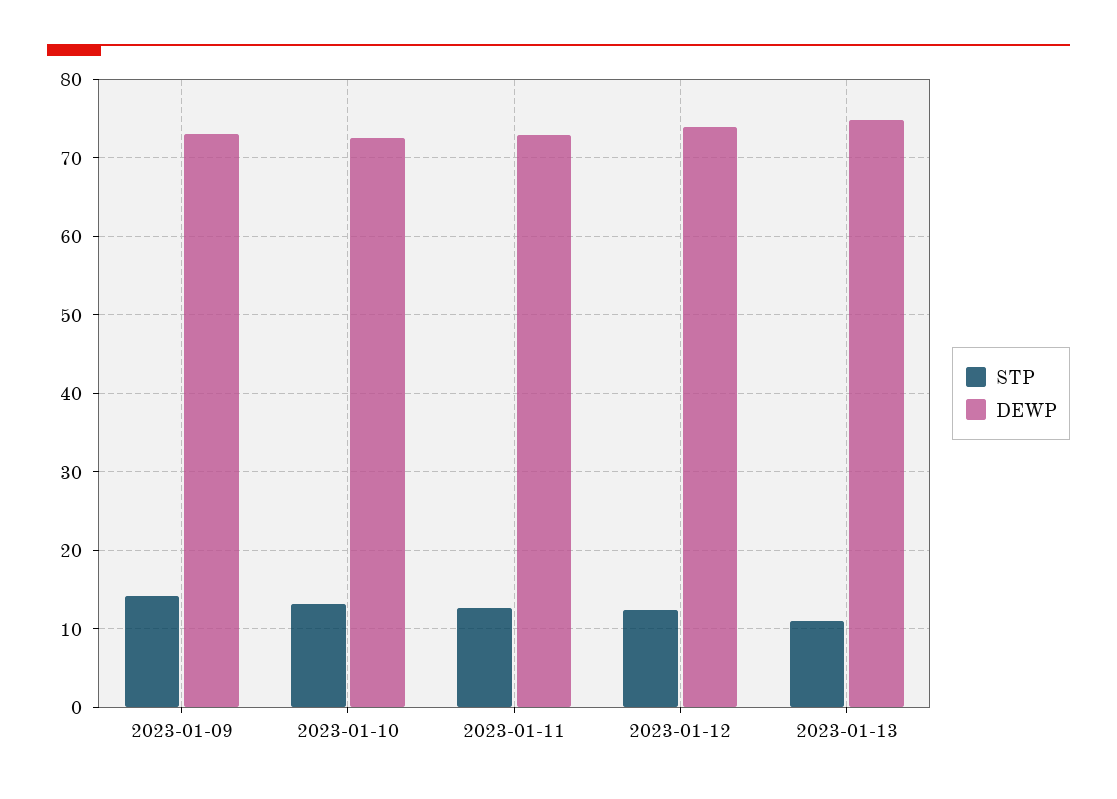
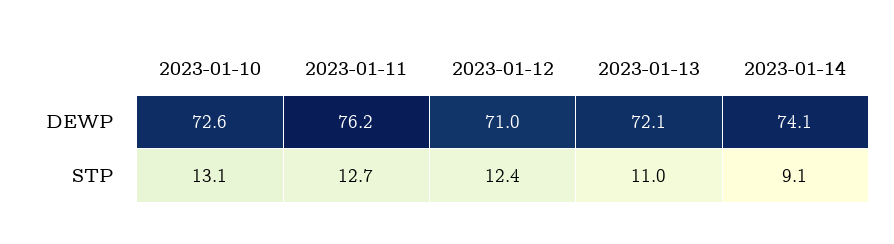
STP, 2023-01-09: 14 -> none
DEWP, 2023-01-09: 73 -> none
DEWP, 2023-01-11: 73 -> 76.2
DEWP, 2023-01-12: 74 -> 71
DEWP, 2023-01-13: 75 -> 72.1
DEWP, 2023-01-14: none -> 74.1
STP, 2023-01-14: none -> 9.1

